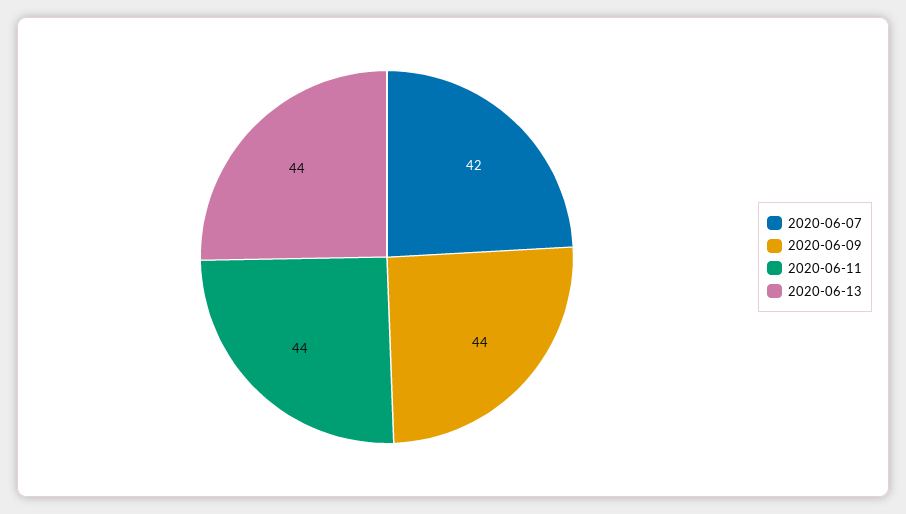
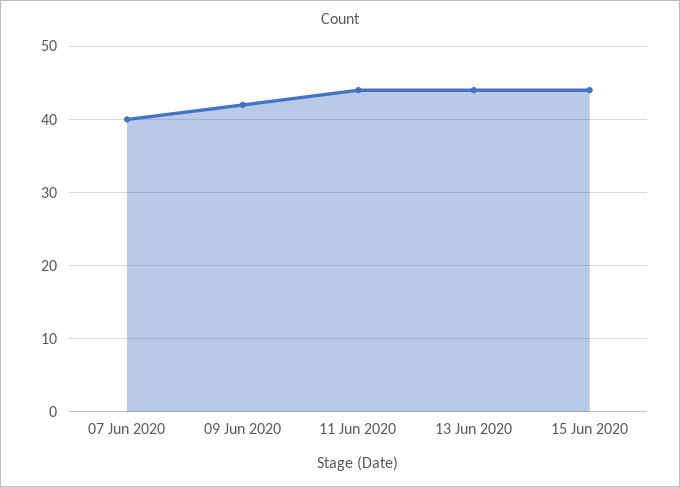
2020-06-07: 42 -> 40
2020-06-09: 44 -> 42
15 Jun 2020: none -> 44

